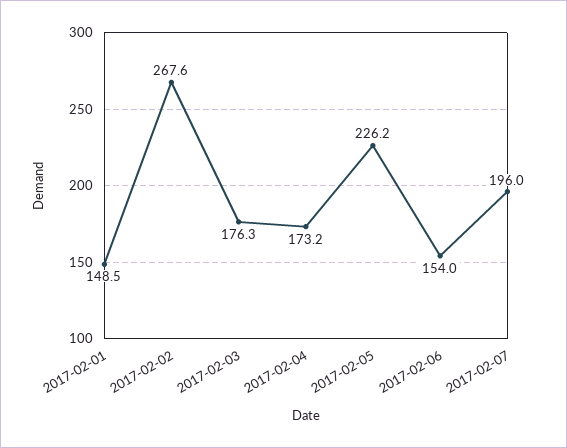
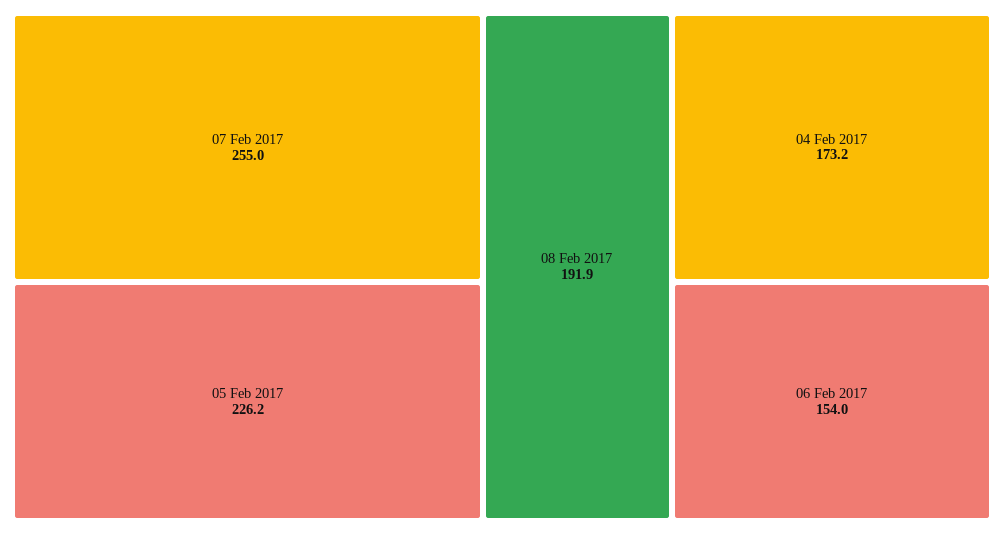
2017-02-01: 148.5 -> none
2017-02-02: 267.6 -> none
2017-02-03: 176.3 -> none
2017-02-07: 196 -> 255
08 Feb 2017: none -> 191.9

